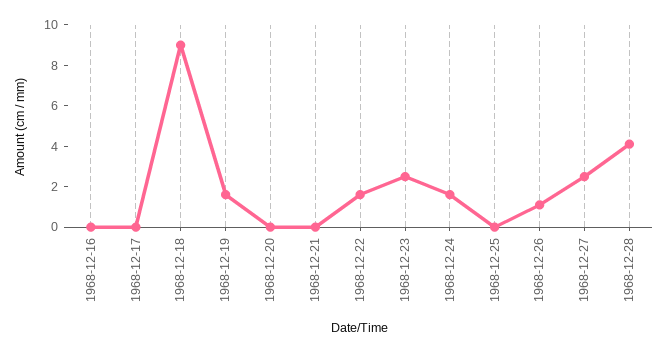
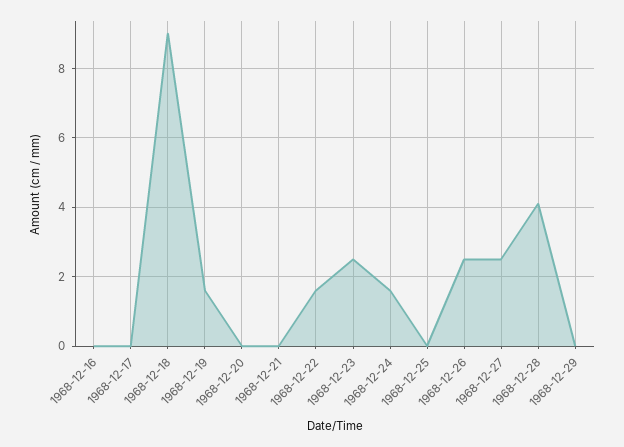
1968-12-26: 1 -> 2.5
1968-12-29: none -> 0

